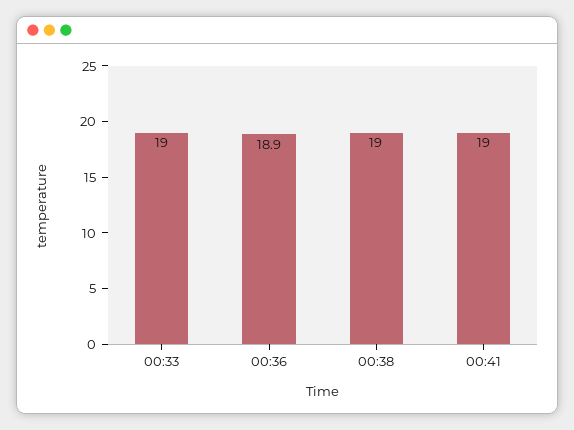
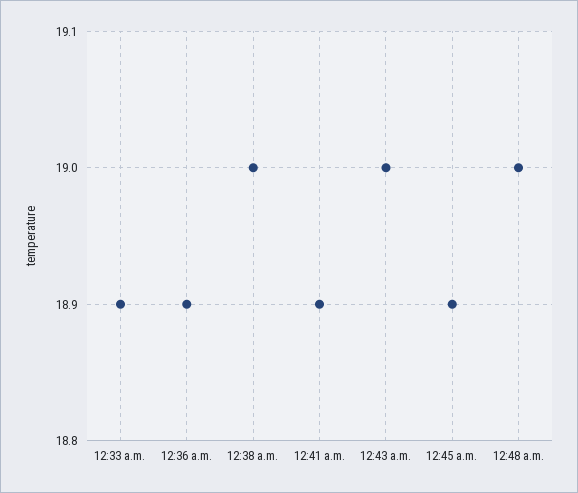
00:33: 19 -> 18.9
00:41: 19 -> 18.9
12:43 a.m.: none -> 19
12:45 a.m.: none -> 18.9
12:48 a.m.: none -> 19

